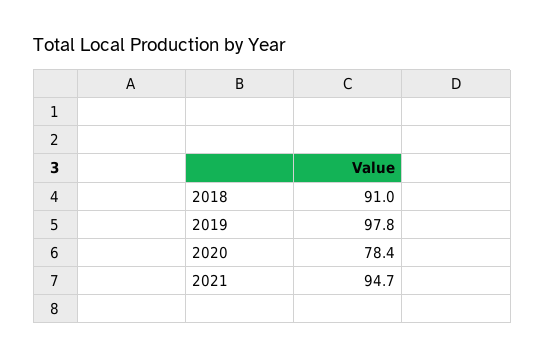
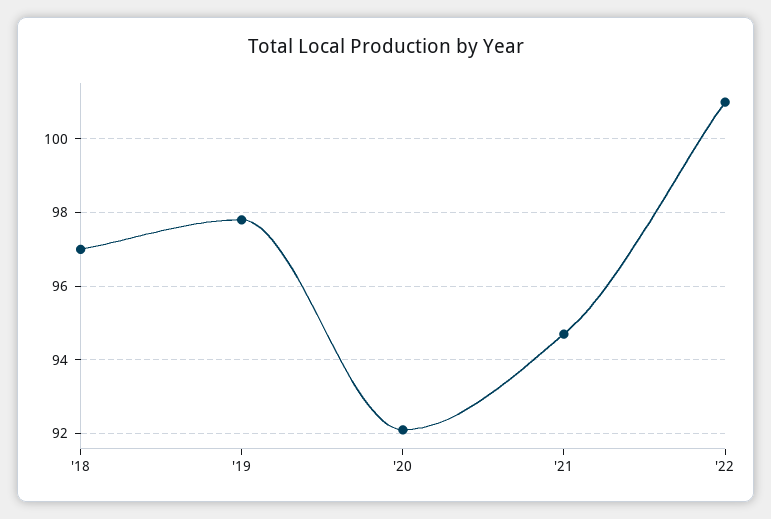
2018: 91 -> 97
2020: 78.4 -> 92
'22: none -> 101

